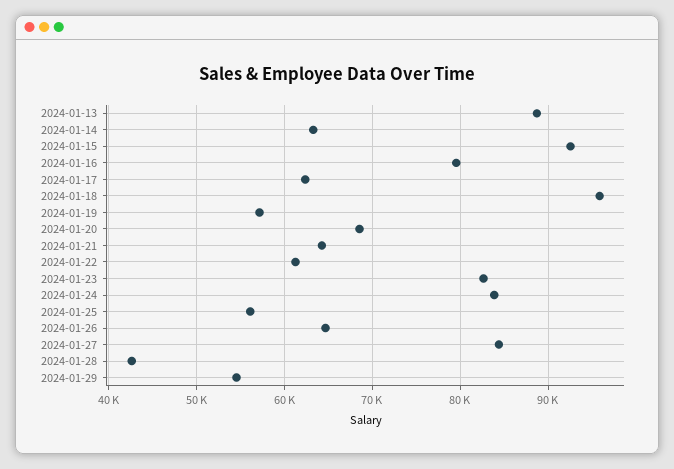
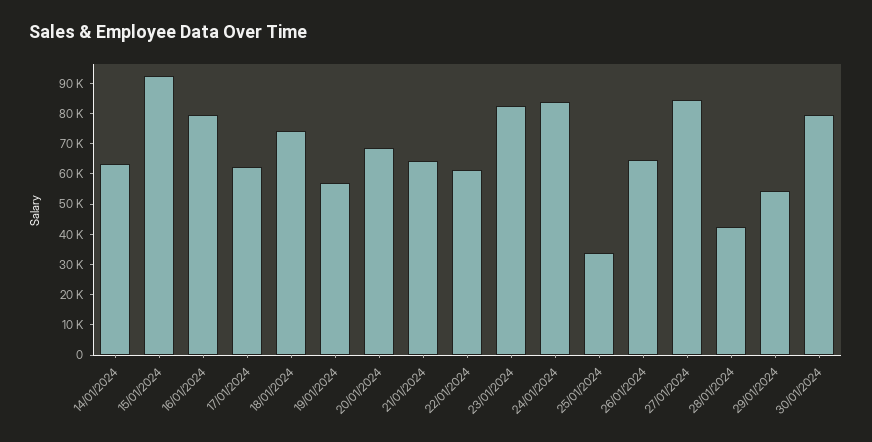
2024-01-13: 89000 -> none
2024-01-18: 96000 -> 75000
2024-01-25: 56000 -> 35000
30/01/2024: none -> 80000

